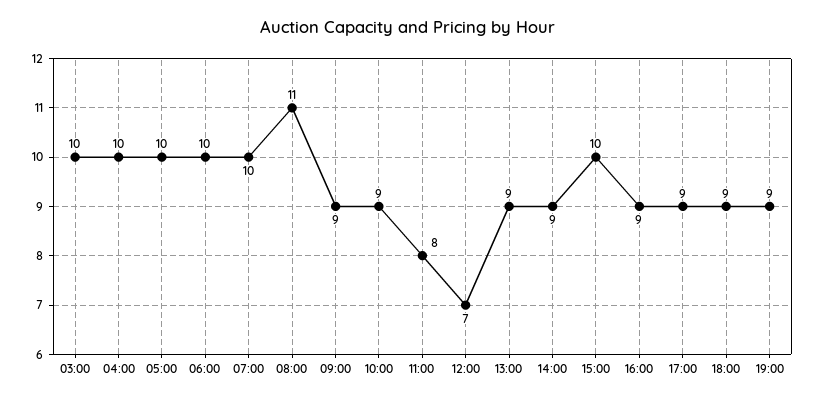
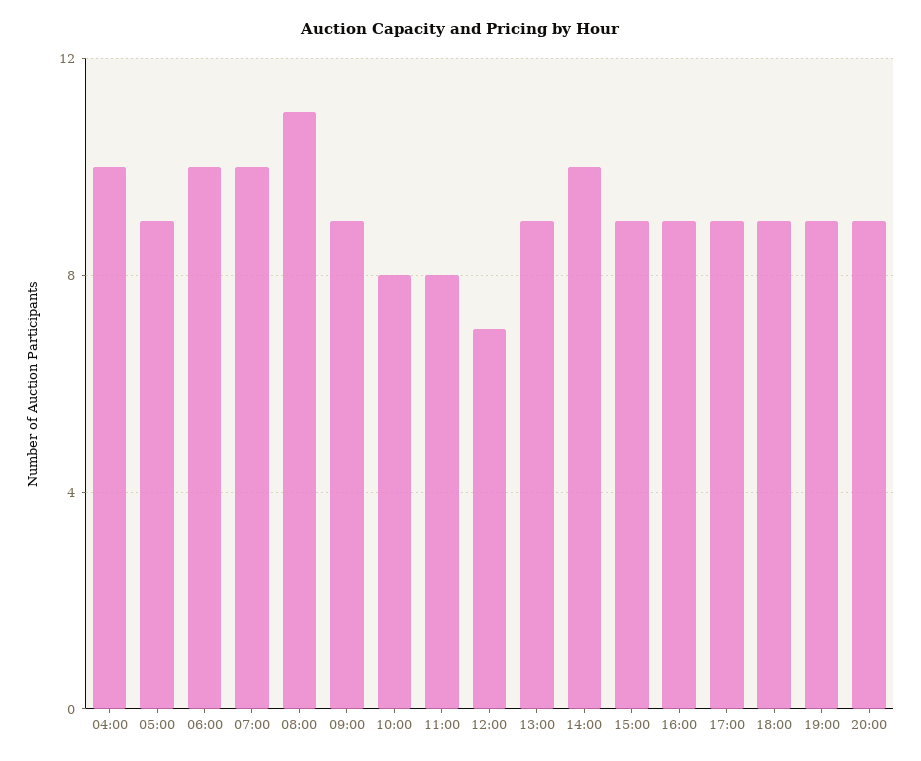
03:00: 10 -> none
05:00: 10 -> 9
10:00: 9 -> 8
14:00: 9 -> 10
15:00: 10 -> 9
20:00: none -> 9

